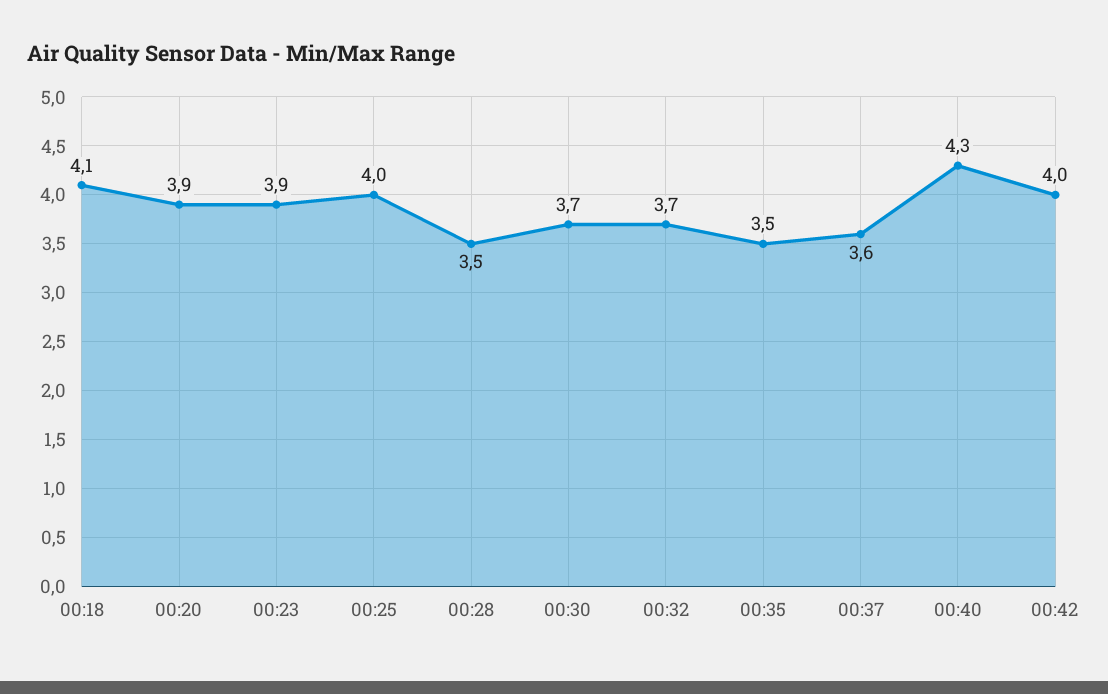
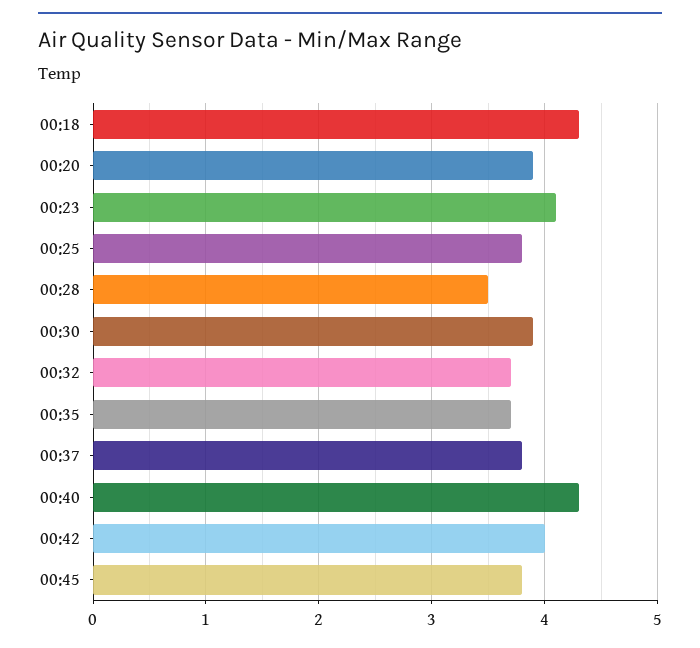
00:18: 4.1 -> 4.3
00:23: 3.9 -> 4.1
00:25: 4 -> 3.8
00:30: 3.7 -> 3.9
00:35: 3.5 -> 3.7
00:37: 3.6 -> 3.8
00:45: none -> 3.8

